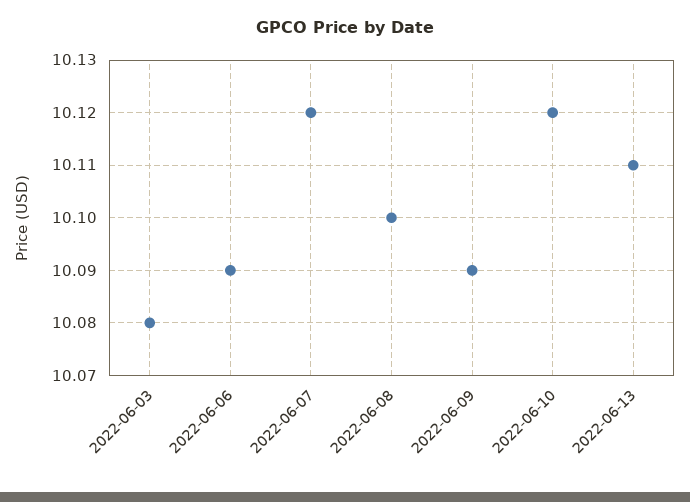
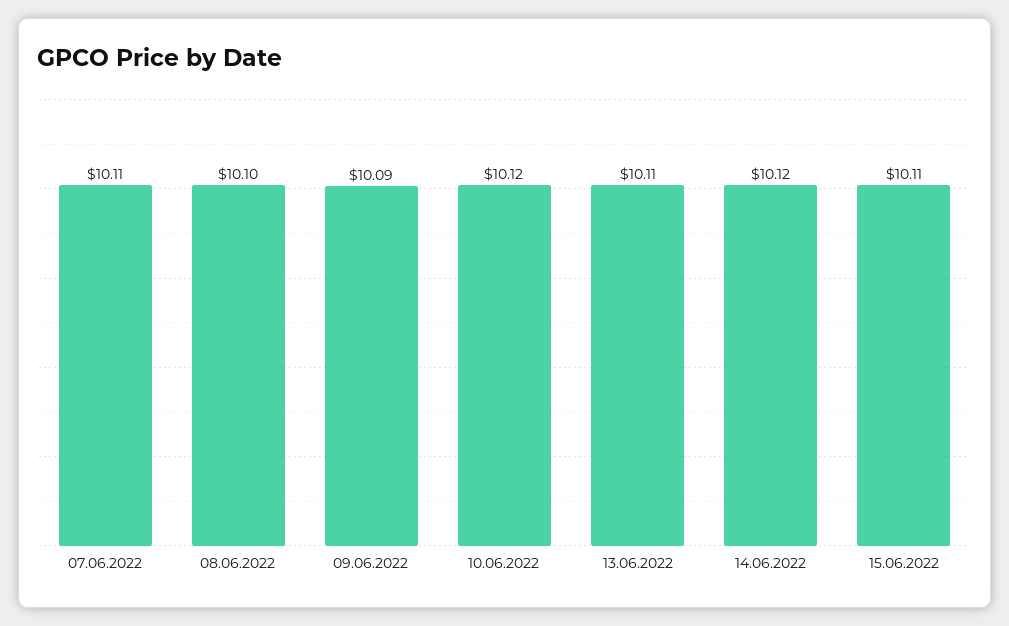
2022-06-03: 10.08 -> none
2022-06-06: 10.09 -> none
2022-06-07: 10.12 -> 10.11
14.06.2022: none -> 10.12
15.06.2022: none -> 10.11

